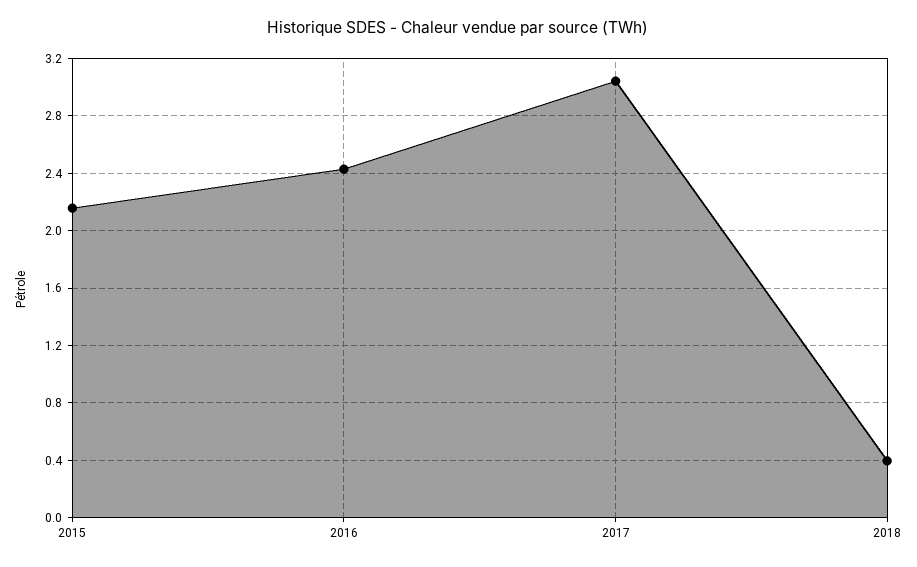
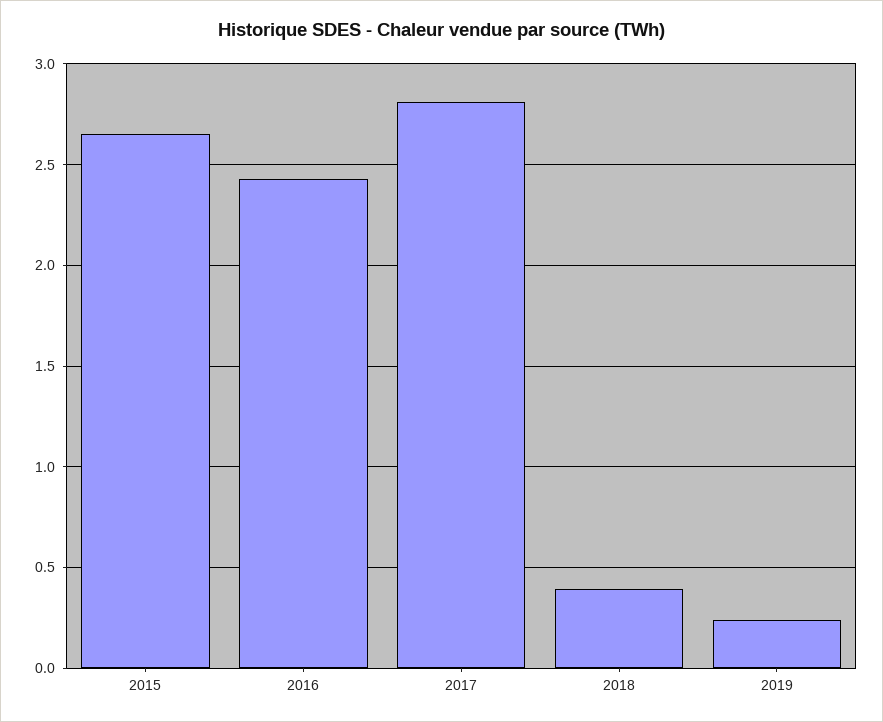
2015: 2.15 -> 2.65
2017: 3.05 -> 2.8
2019: none -> 0.25

